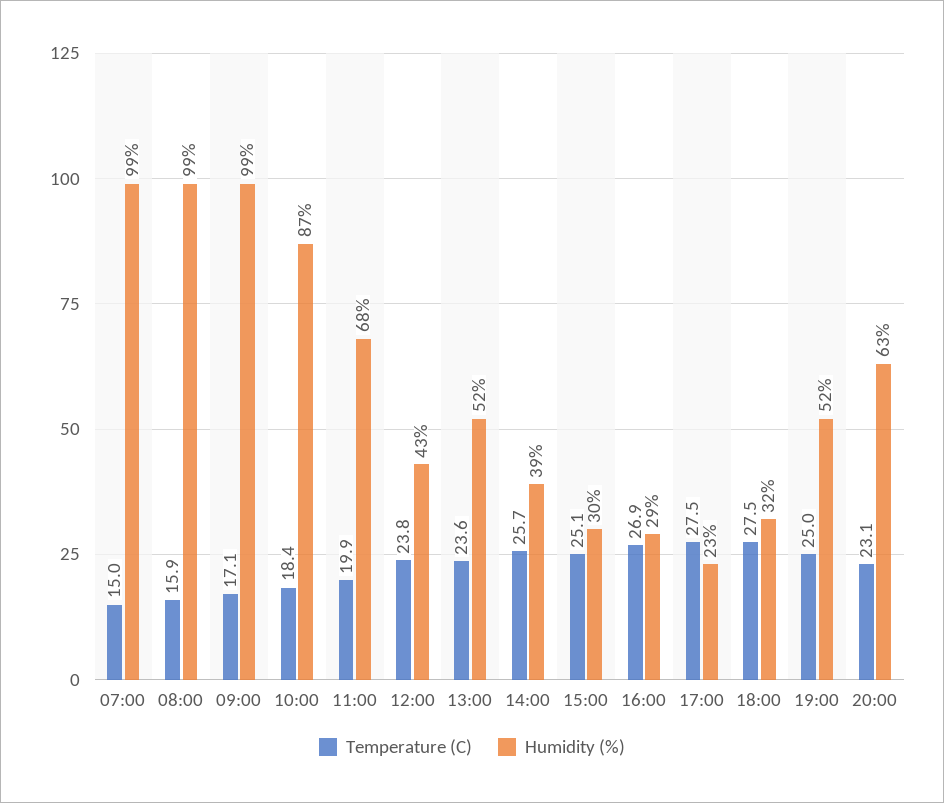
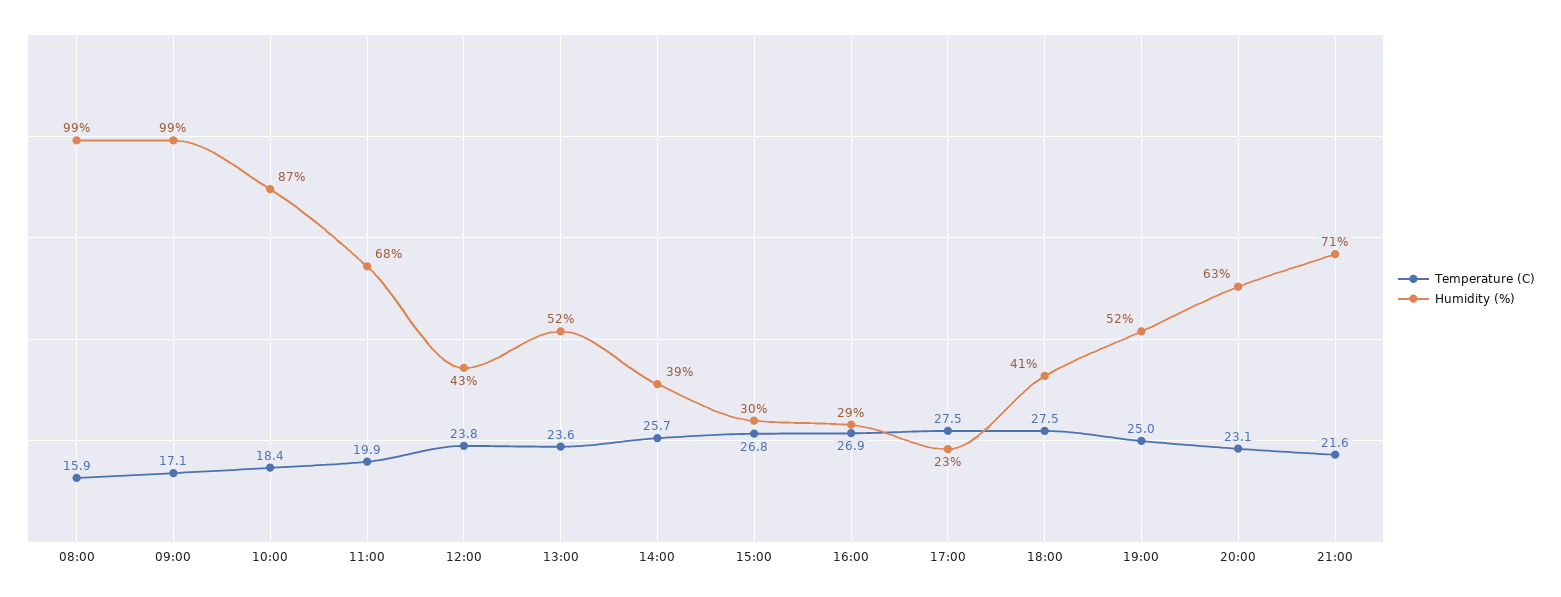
Temperature (C), 07:00: 15 -> none
Humidity (%), 07:00: 99 -> none
Temperature (C), 15:00: 25.1 -> 26.8
Humidity (%), 18:00: 32 -> 41
Temperature (C), 21:00: none -> 21.6
Humidity (%), 21:00: none -> 71

